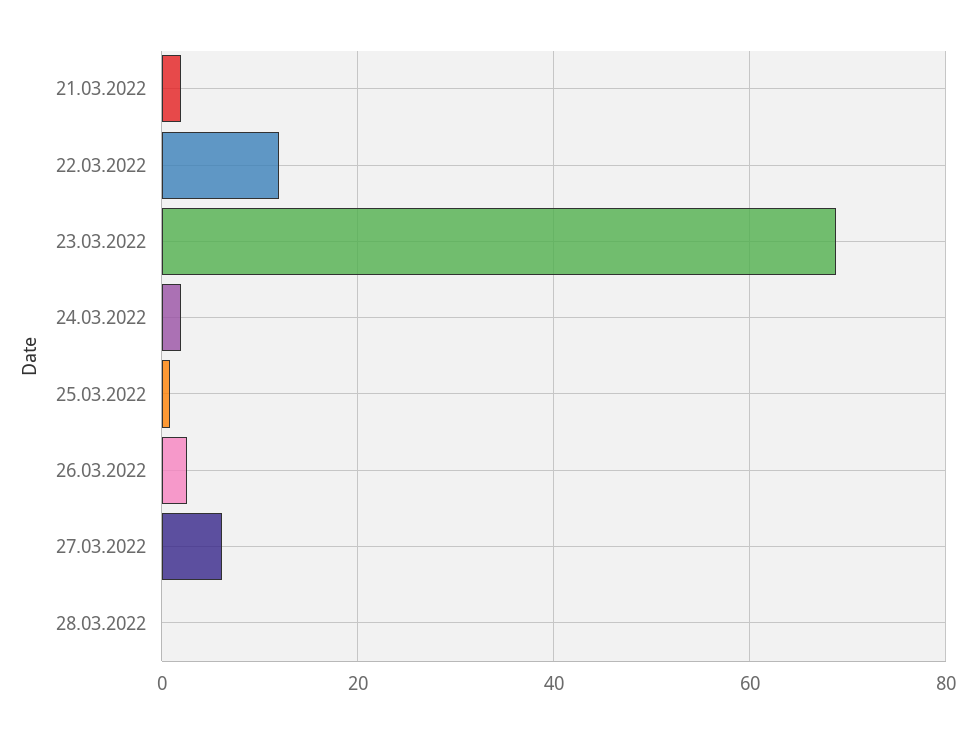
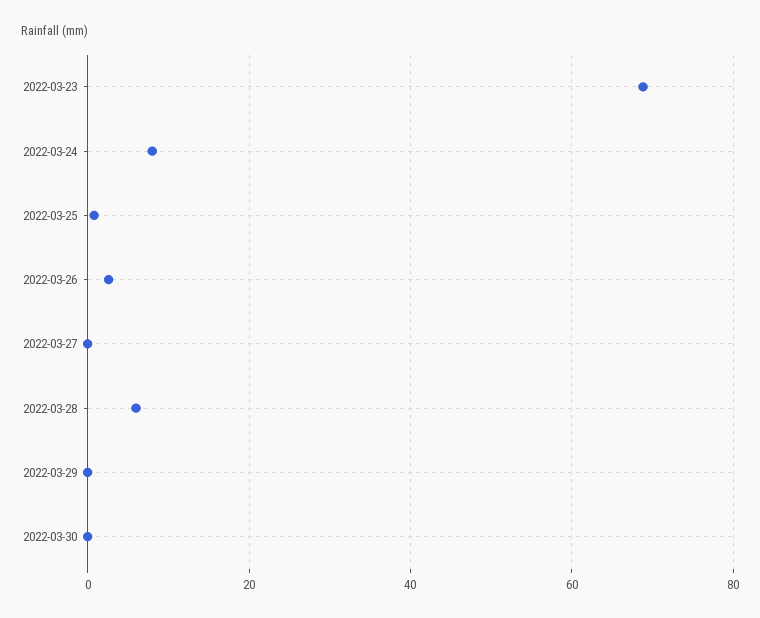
21.03.2022: 2 -> none
22.03.2022: 12 -> none
24.03.2022: 2 -> 8
27.03.2022: 6 -> 0
28.03.2022: 0 -> 6
2022-03-29: none -> 0
2022-03-30: none -> 0

